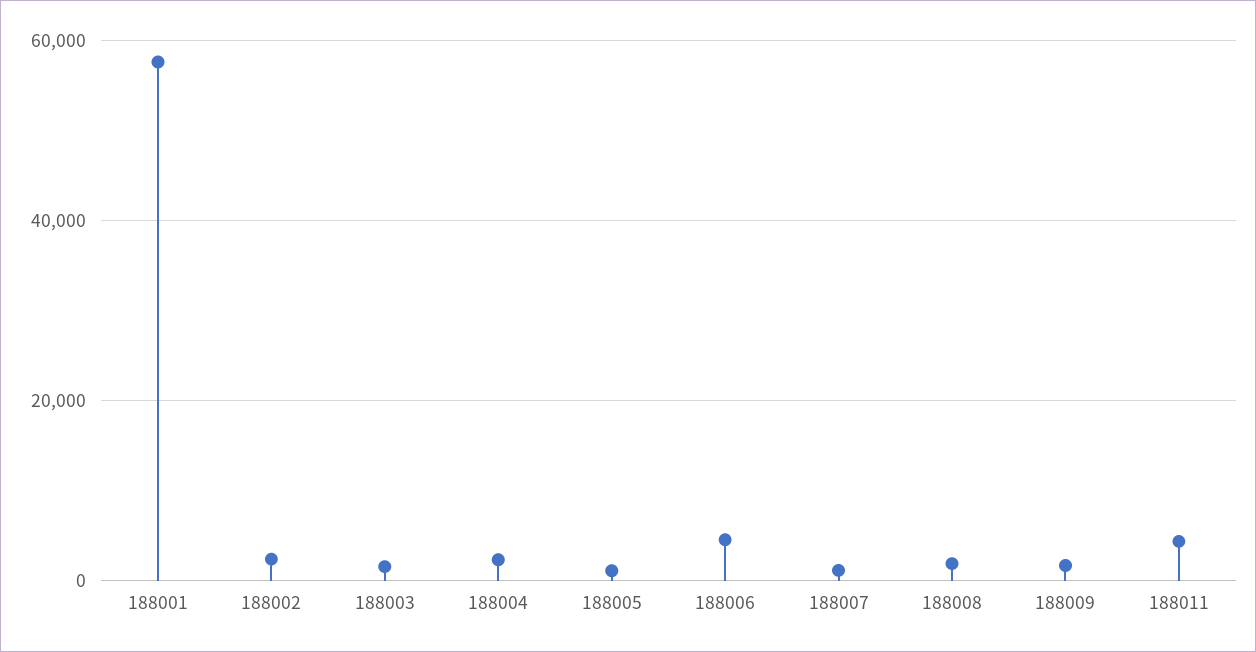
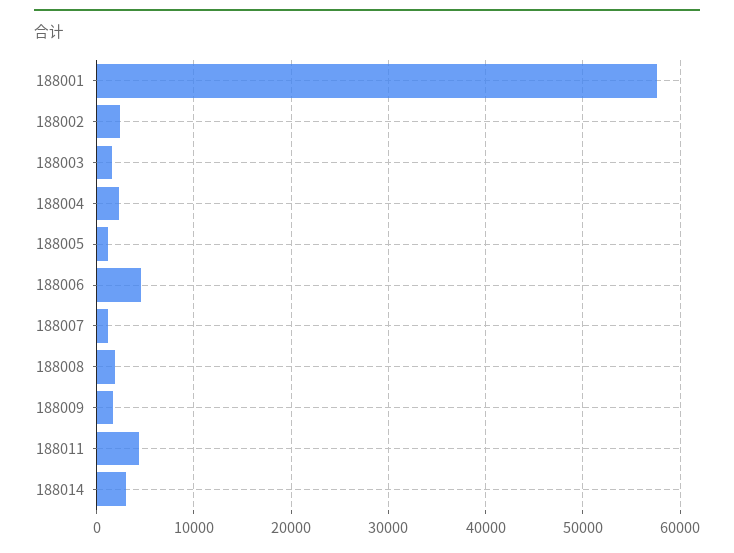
188014: none -> 3000

